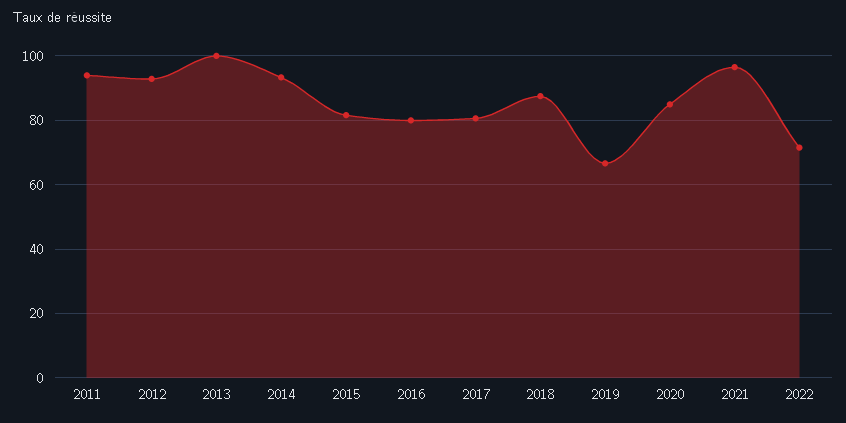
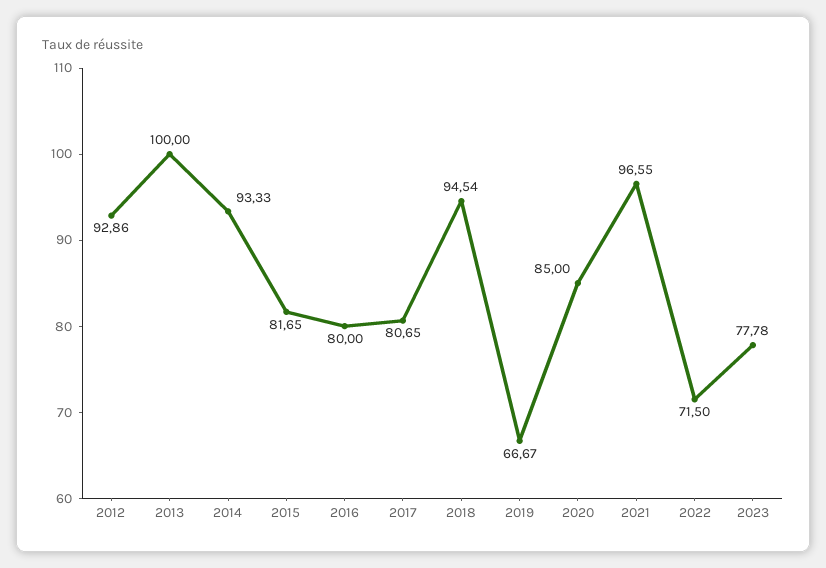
2011: 94 -> none
2018: 88 -> 94.54
2023: none -> 77.78

